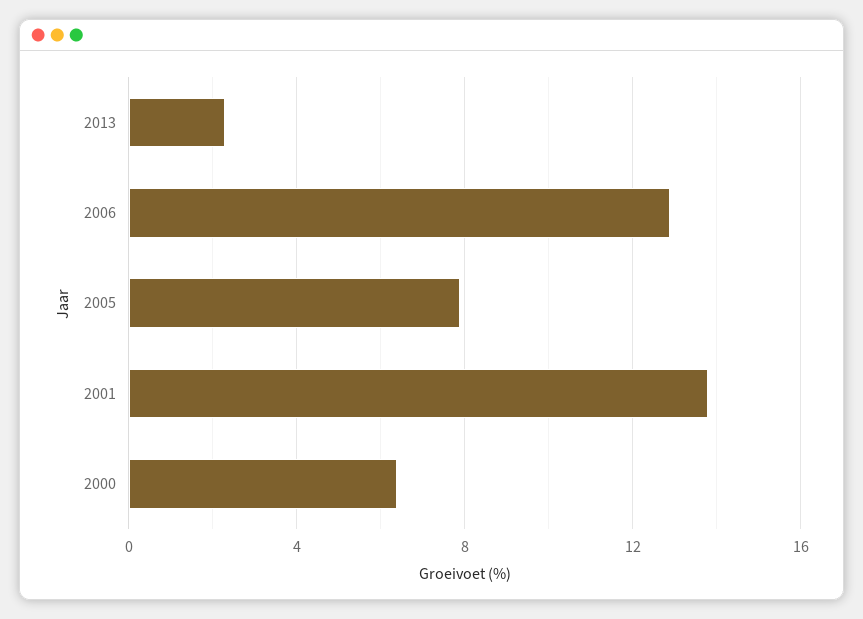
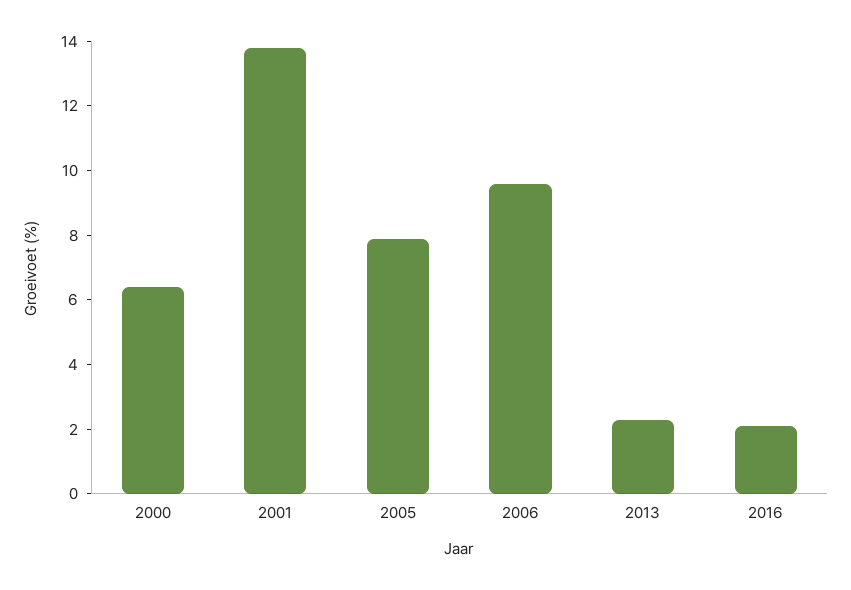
2006: 13 -> 9.5
2016: none -> 2

